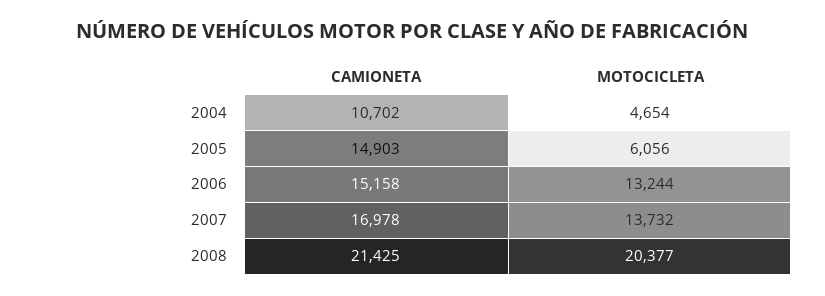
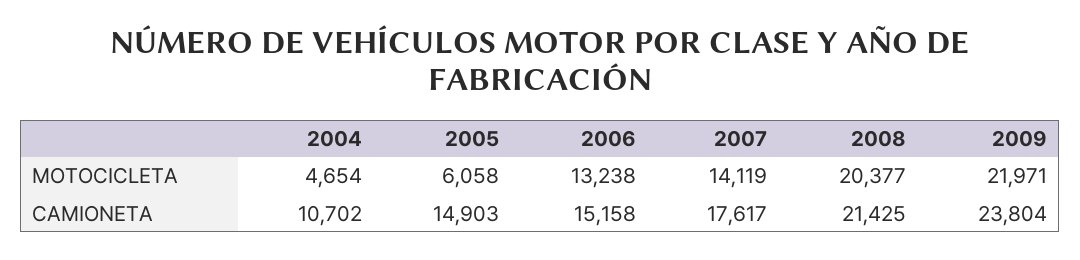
MOTOCICLETA, 2005: 6056 -> 6058
MOTOCICLETA, 2006: 13244 -> 13238
CAMIONETA, 2007: 16978 -> 17617
MOTOCICLETA, 2007: 13732 -> 14119
MOTOCICLETA, 2009: none -> 21971
CAMIONETA, 2009: none -> 23804

